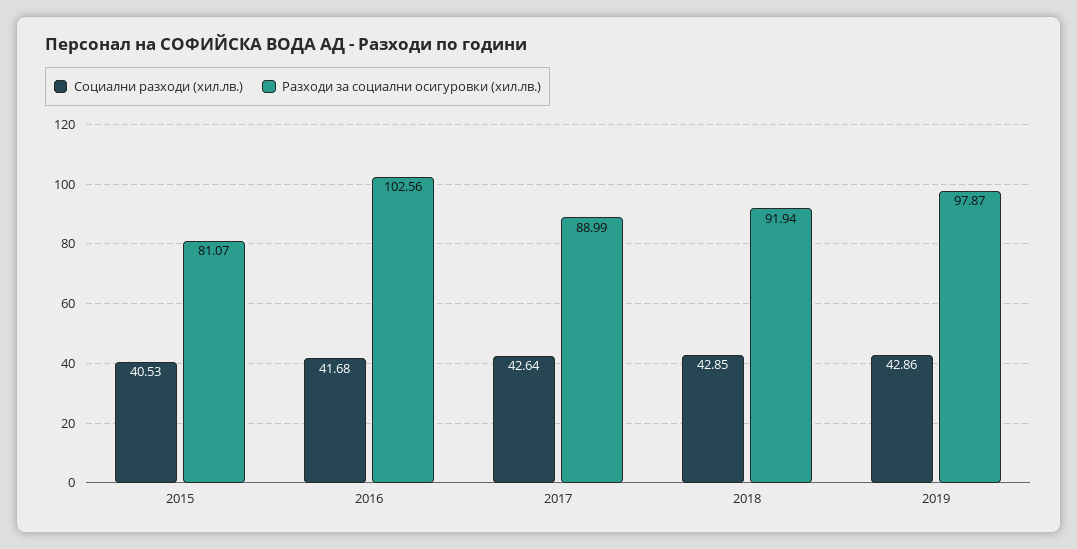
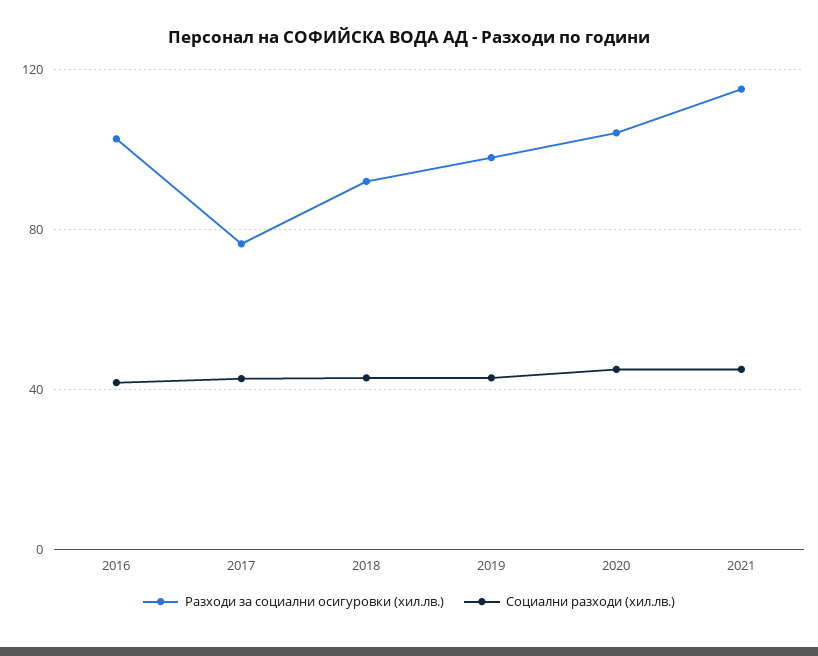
Социални разходи (хил.лв.), 2015: 40.53 -> none
Разходи за социални осигуровки (хил.лв.), 2015: 81.07 -> none
Разходи за социални осигуровки (хил.лв.), 2017: 88.99 -> 75
Разходи за социални осигуровки (хил.лв.), 2020: none -> 105
Социални разходи (хил.лв.), 2020: none -> 45
Разходи за социални осигуровки (хил.лв.), 2021: none -> 115
Социални разходи (хил.лв.), 2021: none -> 45

